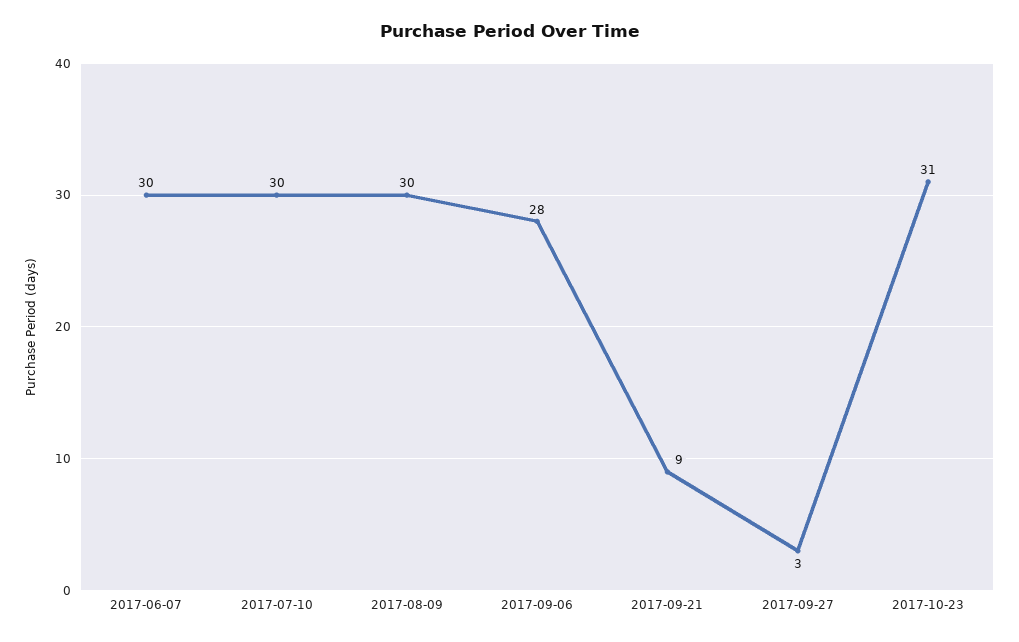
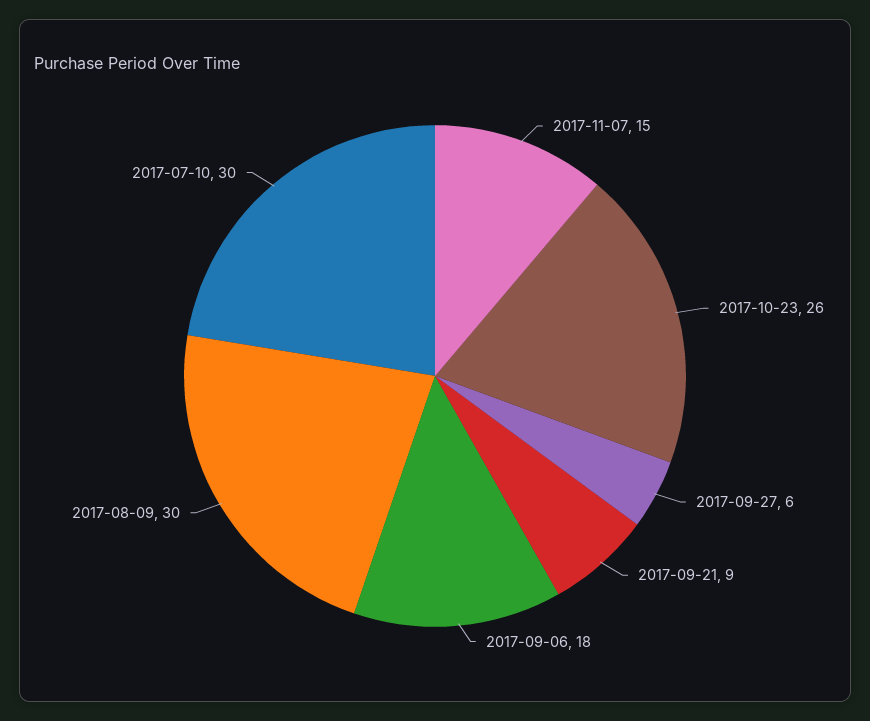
2017-06-07: 30 -> none
2017-09-06: 28 -> 18
2017-09-27: 3 -> 6
2017-10-23: 31 -> 26
2017-11-07: none -> 15

